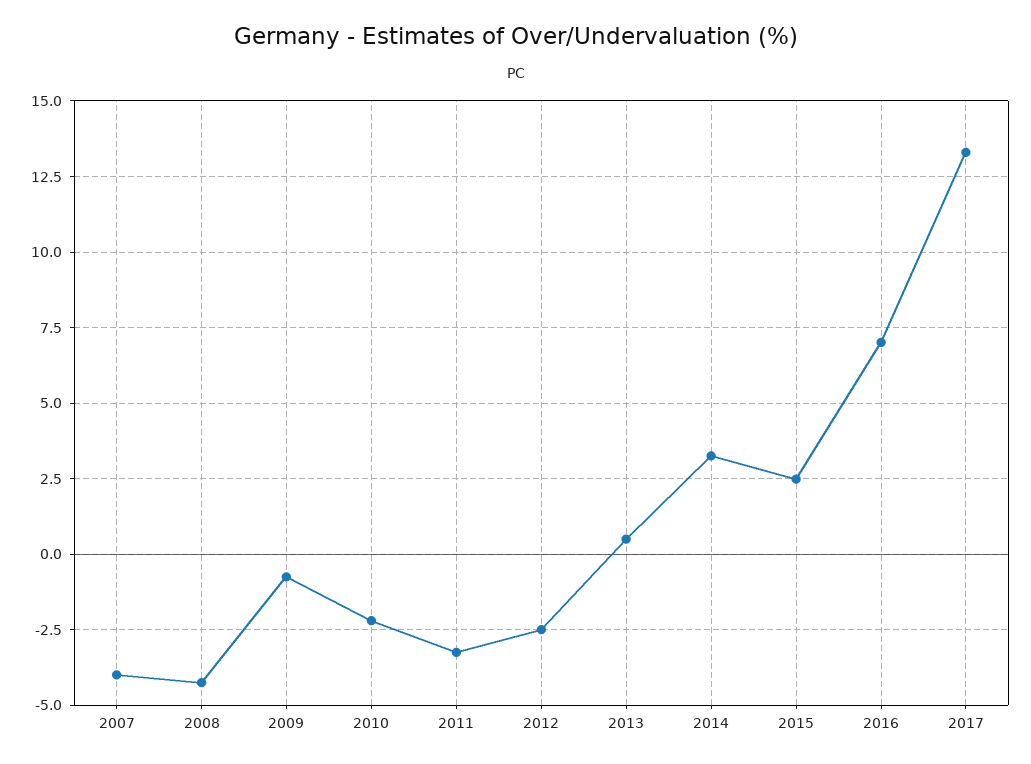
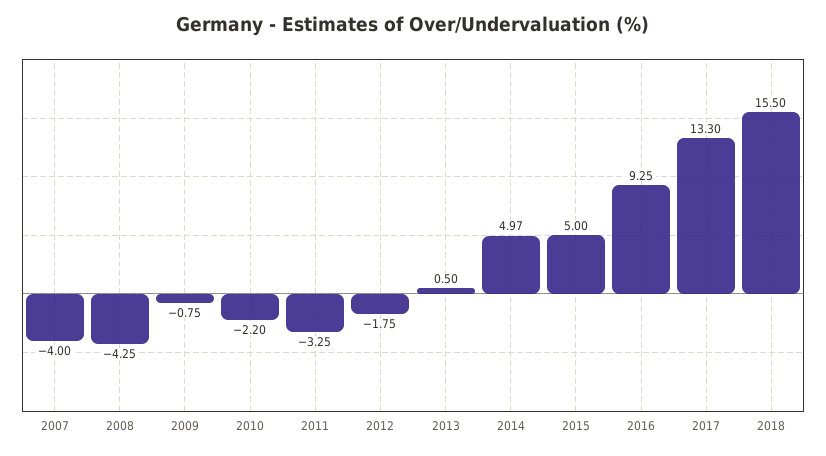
2012: -2.5 -> -1.75
2014: 3.25 -> 4.97
2015: 2.5 -> 5
2016: 7 -> 9.25
2018: none -> 15.5

